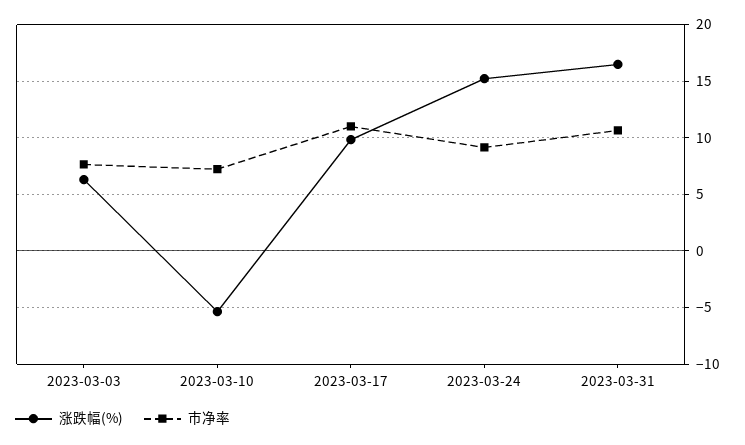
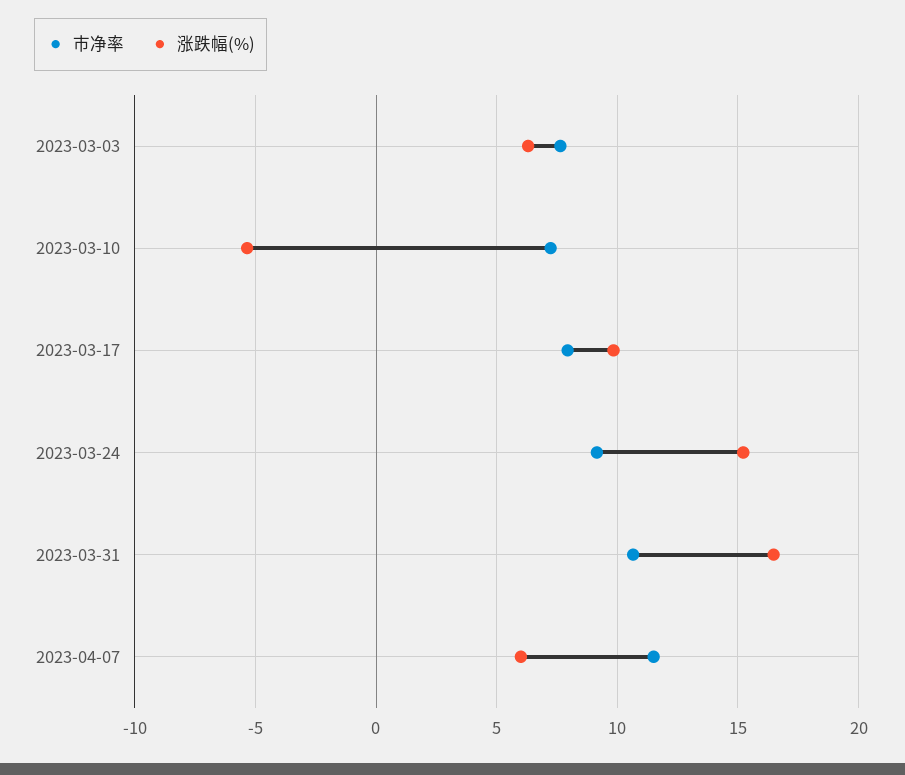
市净率, 2023-03-17: 11 -> 8
市净率, 2023-04-07: none -> 11.5
涨跌幅(%), 2023-04-07: none -> 6

